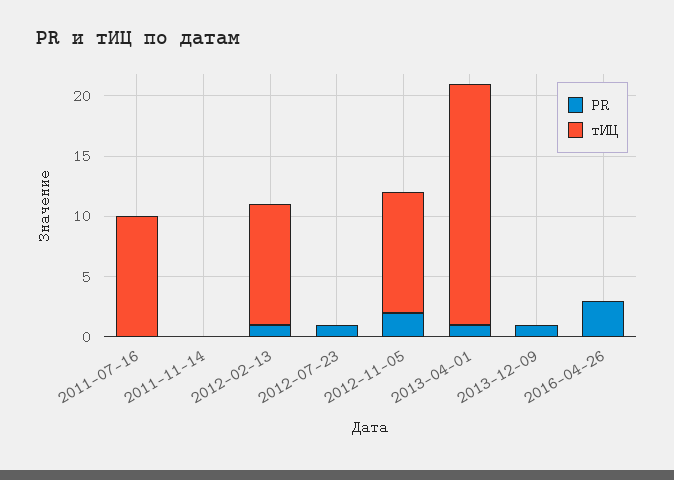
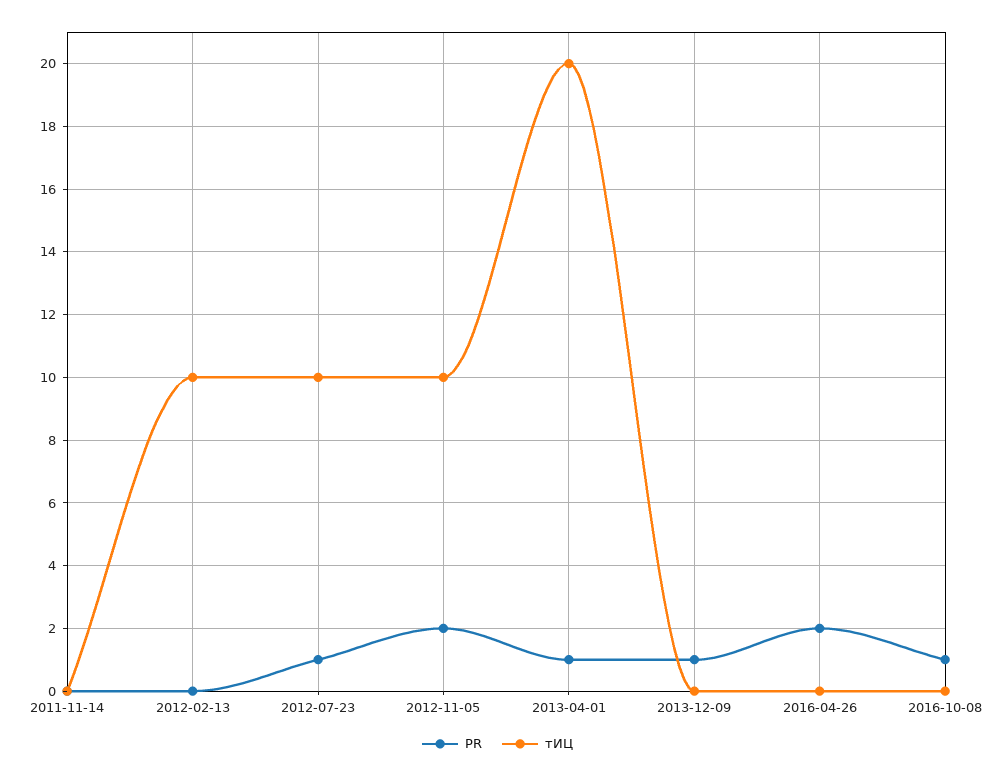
PR, 2011-07-16: 0 -> none
тИЦ, 2011-07-16: 10 -> none
PR, 2012-02-13: 1 -> 0
тИЦ, 2012-07-23: 0 -> 10
PR, 2016-04-26: 3 -> 2
PR, 2016-10-08: none -> 1
тИЦ, 2016-10-08: none -> 0

